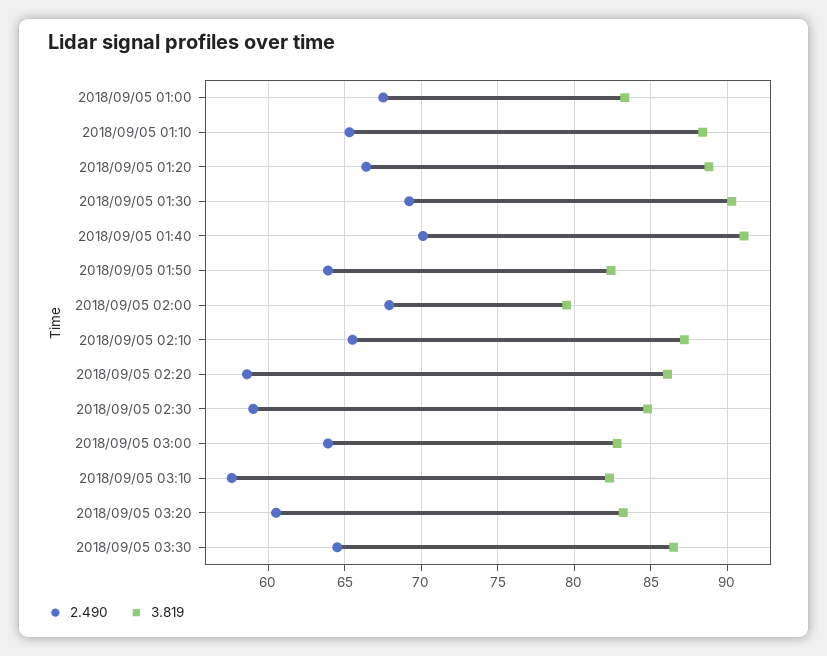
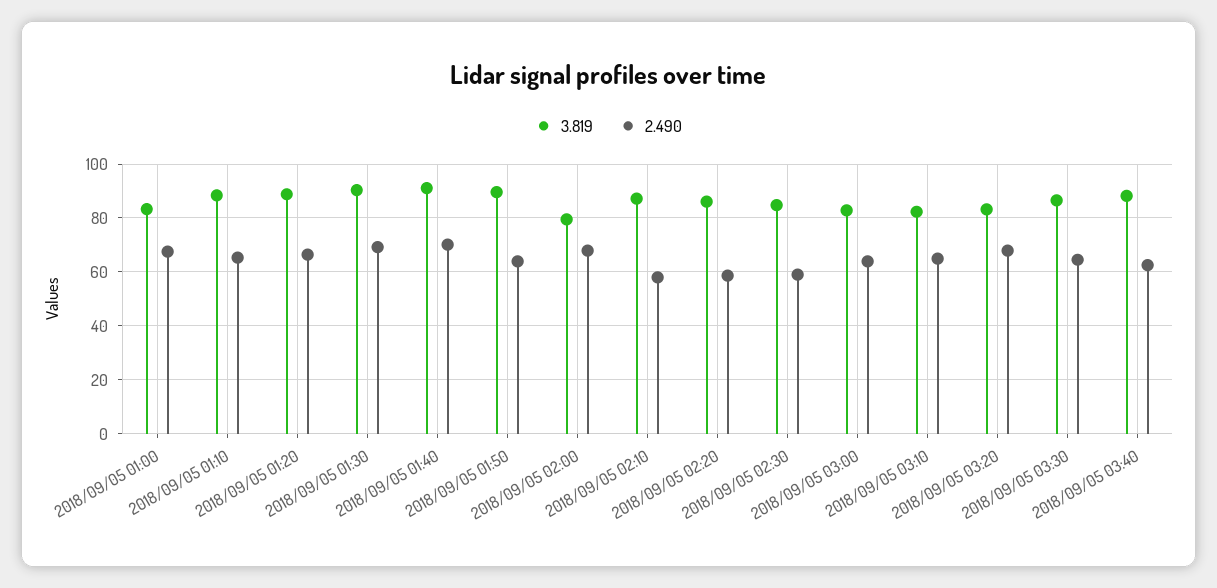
3.819, 2018/09/05 01:50: 82.5 -> 90
2.490, 2018/09/05 02:10: 65.5 -> 57.5
2.490, 2018/09/05 03:10: 57.5 -> 65
2.490, 2018/09/05 03:20: 60.5 -> 67.5
3.819, 2018/09/05 03:40: none -> 87.5
2.490, 2018/09/05 03:40: none -> 62.5

